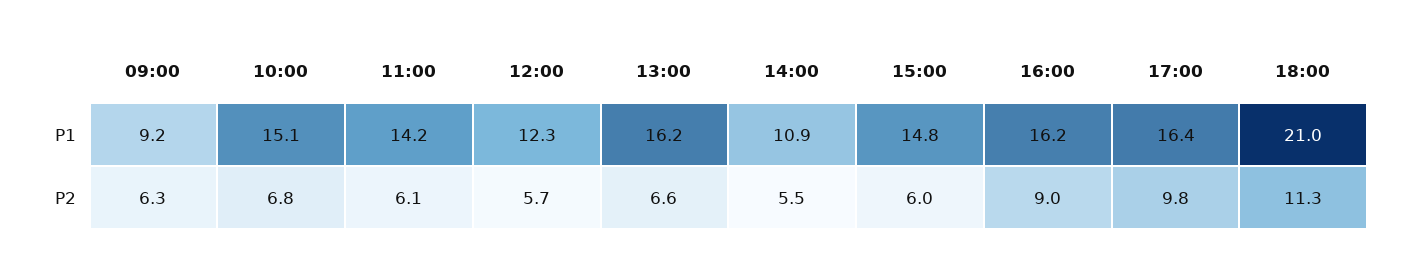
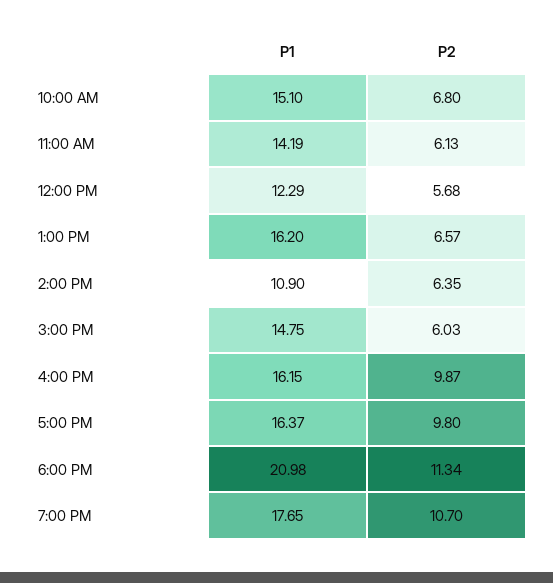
09:00, P1: 9.2 -> none
09:00, P2: 6.3 -> none
14:00, P2: 5.5 -> 6.35
16:00, P2: 9 -> 9.87
7:00 PM, P1: none -> 17.65
7:00 PM, P2: none -> 10.7

